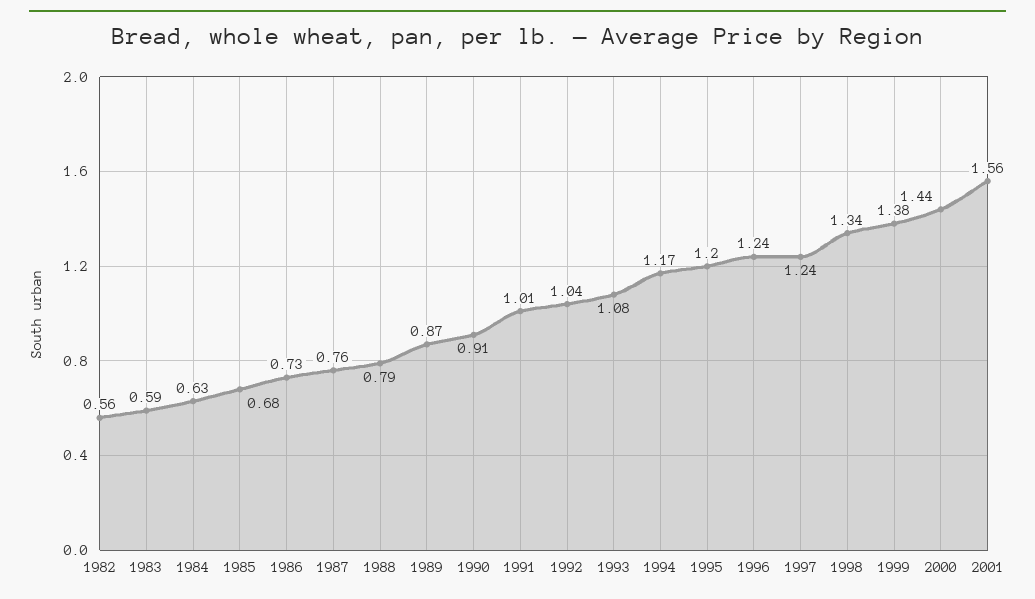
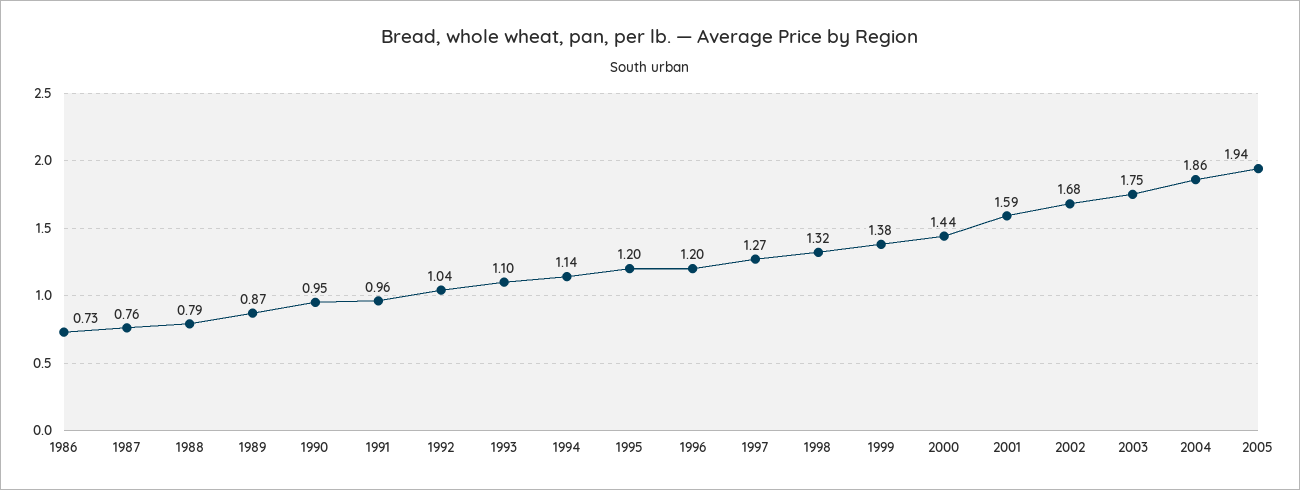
1982: 0.56 -> none
1983: 0.59 -> none
1984: 0.63 -> none
1985: 0.68 -> none
1990: 0.91 -> 0.95
1991: 1.01 -> 0.96
1993: 1.08 -> 1.1
1994: 1.17 -> 1.14
1996: 1.24 -> 1.2
1997: 1.24 -> 1.27
1998: 1.34 -> 1.32
2001: 1.56 -> 1.59
2002: none -> 1.68
2003: none -> 1.75
2004: none -> 1.86
2005: none -> 1.94

